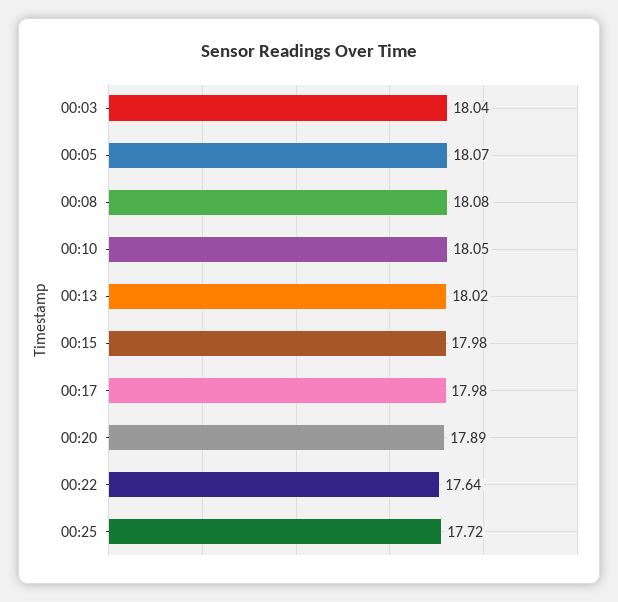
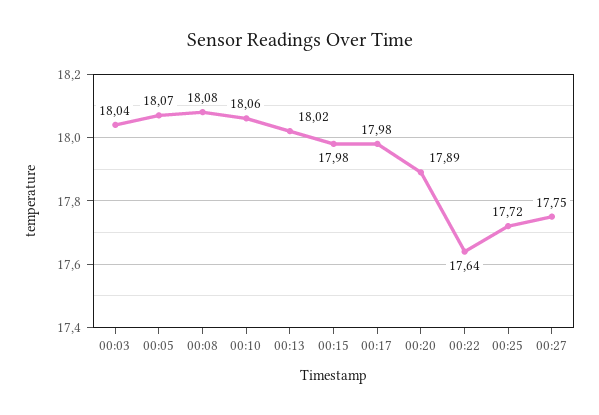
00:10: 18.05 -> 18.06
00:27: none -> 17.75

